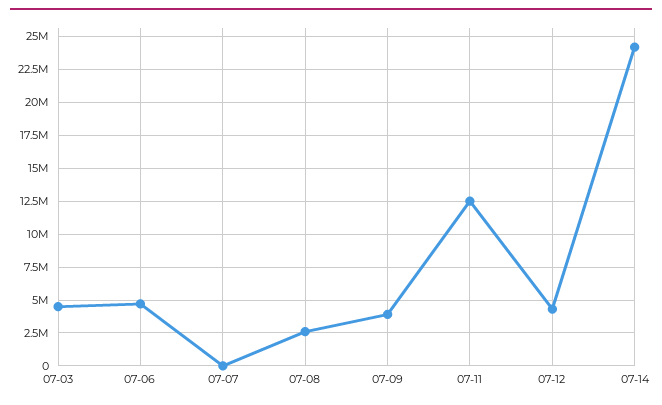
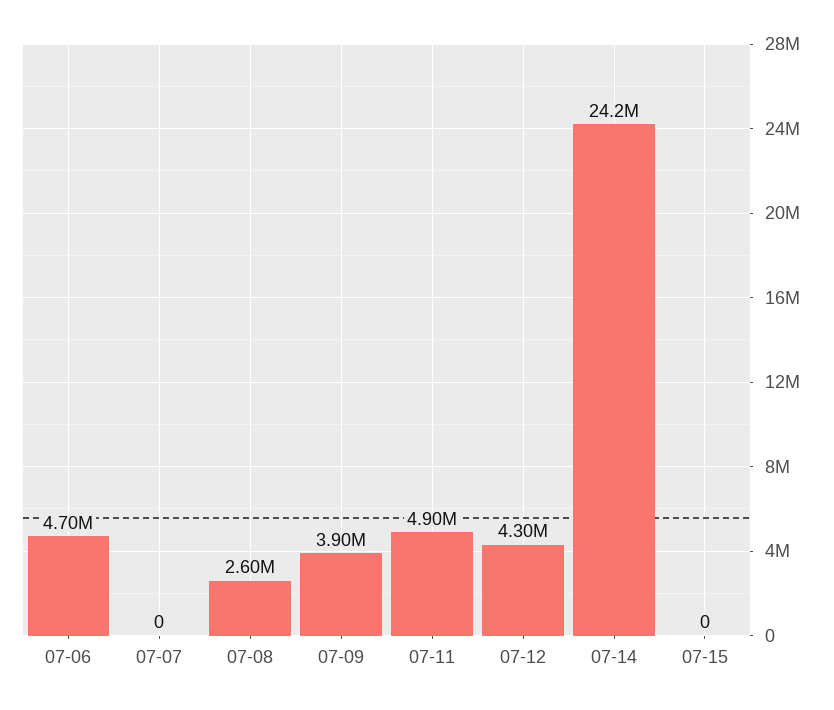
07-03: 4500000 -> none
07-11: 12500000 -> 4900000
07-15: none -> 0

